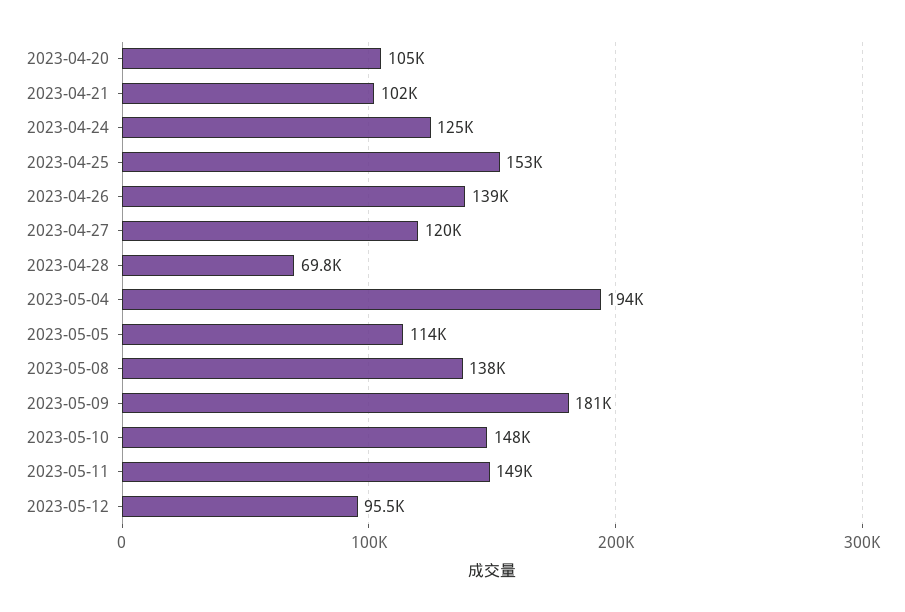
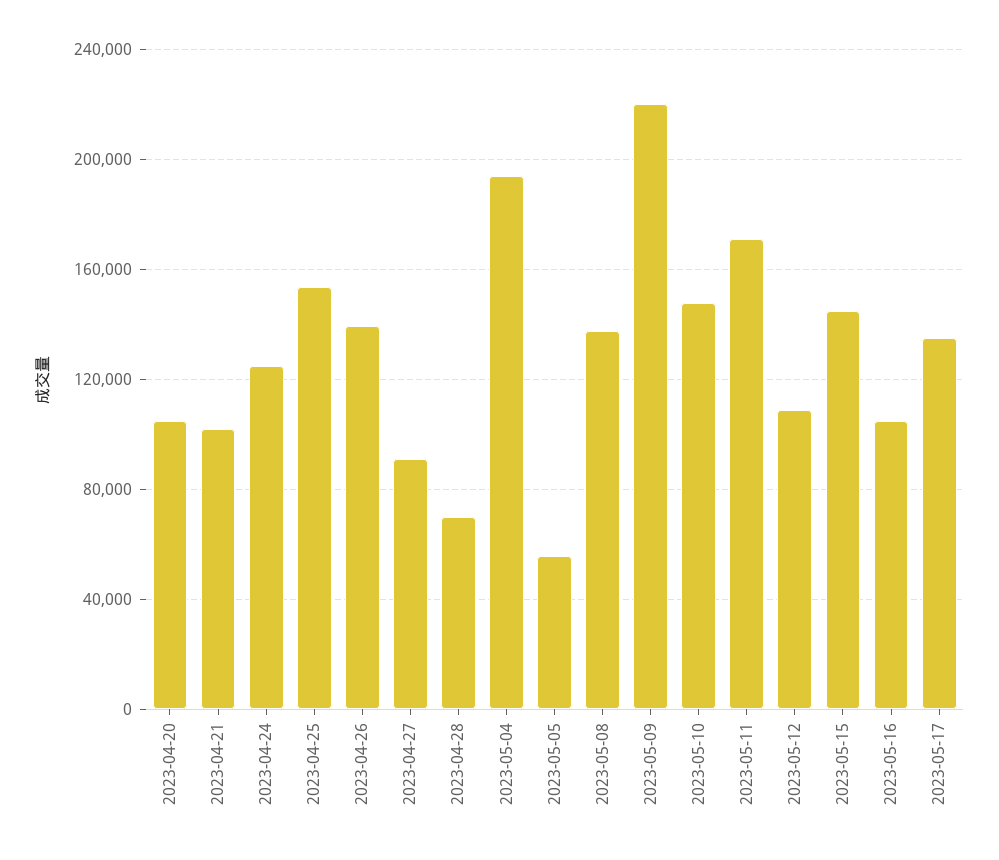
2023-04-27: 120000 -> 90000
2023-05-05: 114000 -> 55000
2023-05-09: 181000 -> 220000
2023-05-11: 149000 -> 170000
2023-05-12: 95500 -> 110000
2023-05-15: none -> 145000
2023-05-16: none -> 105000
2023-05-17: none -> 135000

